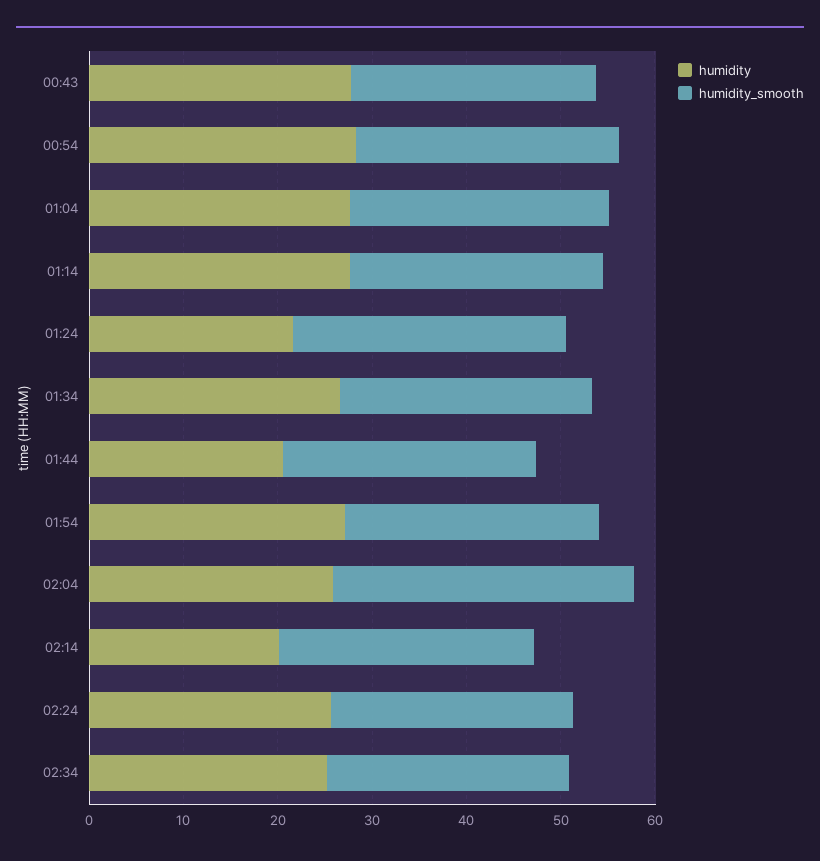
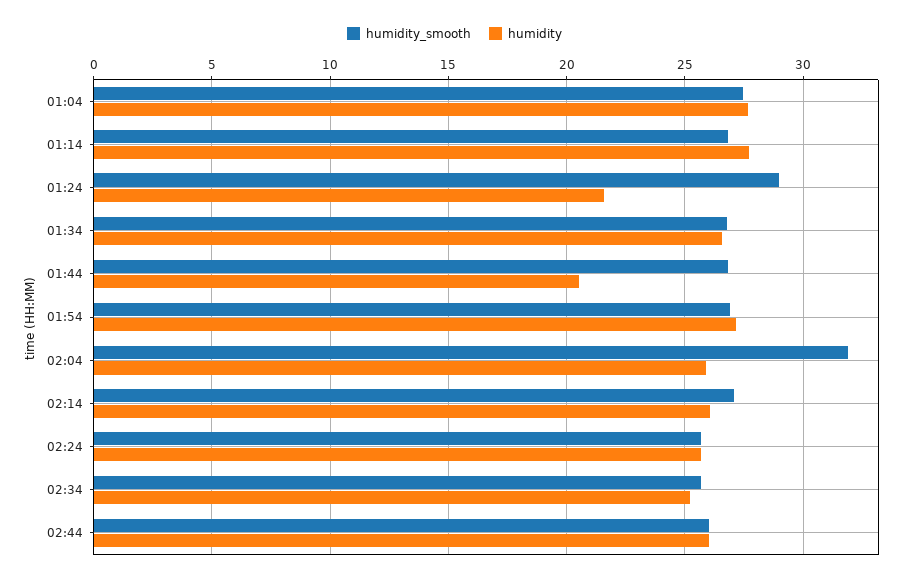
humidity, 00:43: 28 -> none
humidity_smooth, 00:43: 26 -> none
humidity, 00:54: 28 -> none
humidity_smooth, 00:54: 28 -> none
humidity, 02:14: 20 -> 26
humidity_smooth, 02:44: none -> 26
humidity, 02:44: none -> 26

